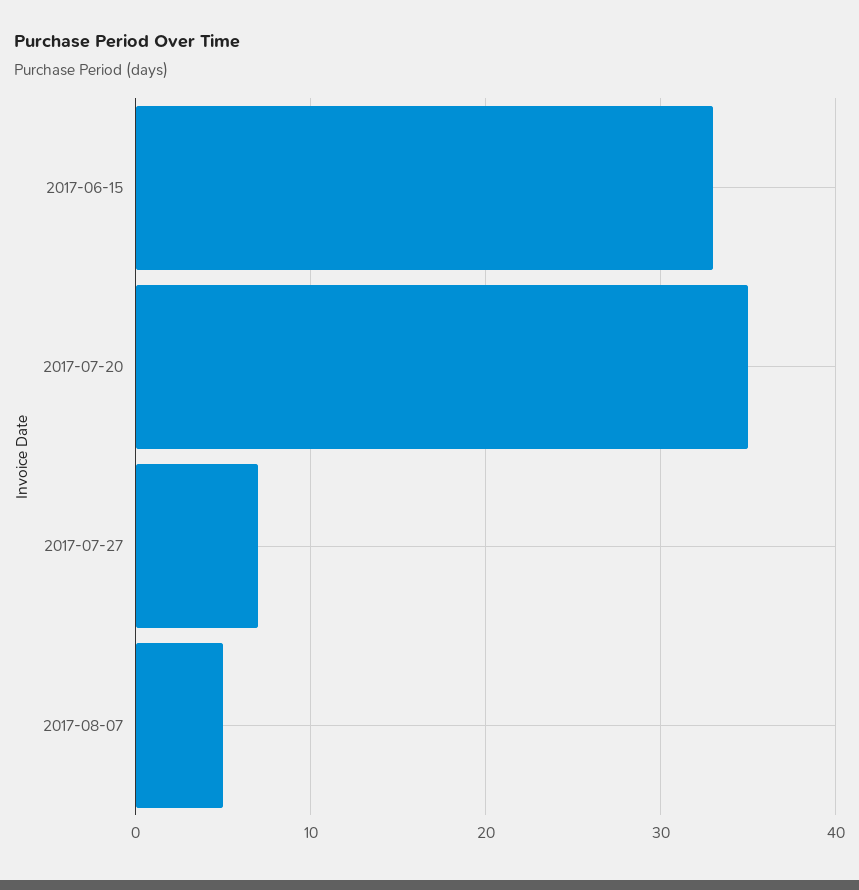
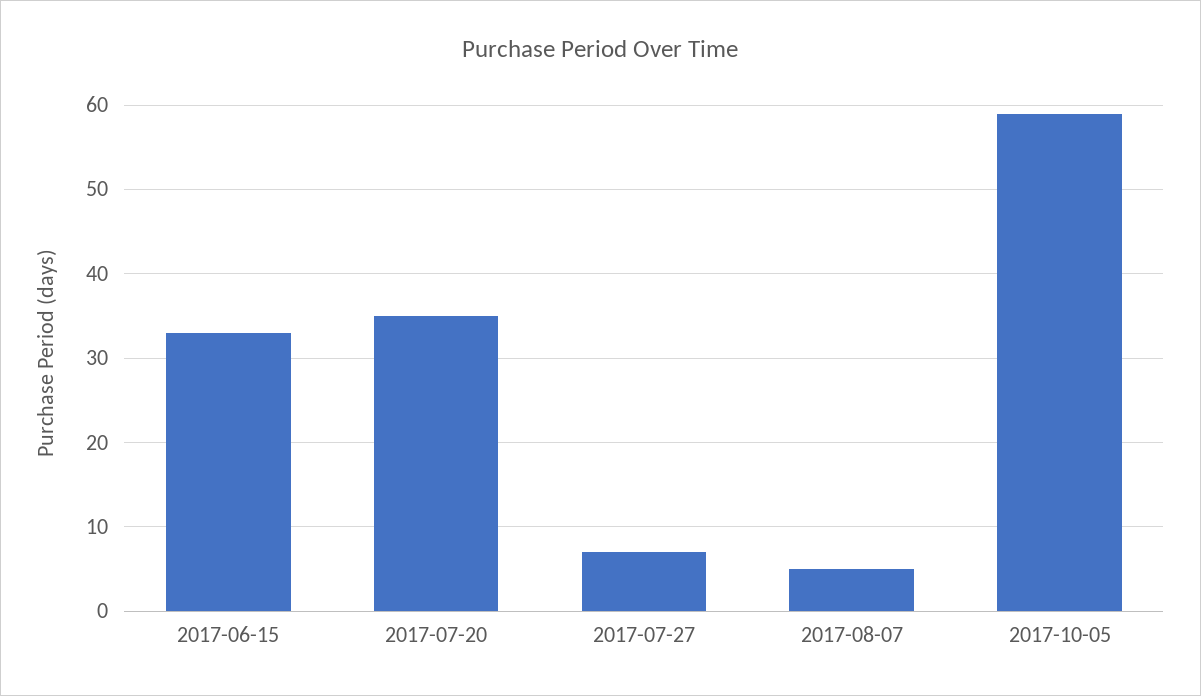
2017-10-05: none -> 59

